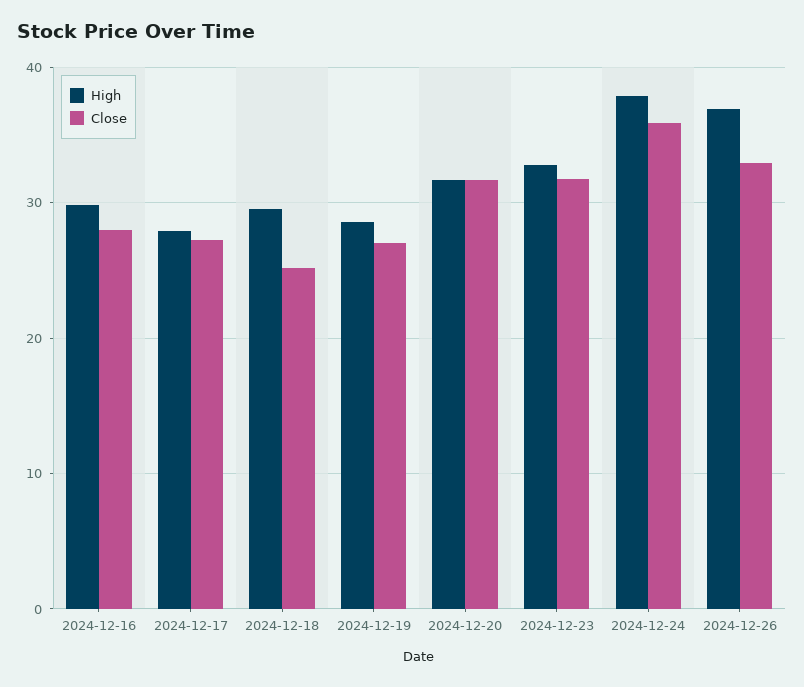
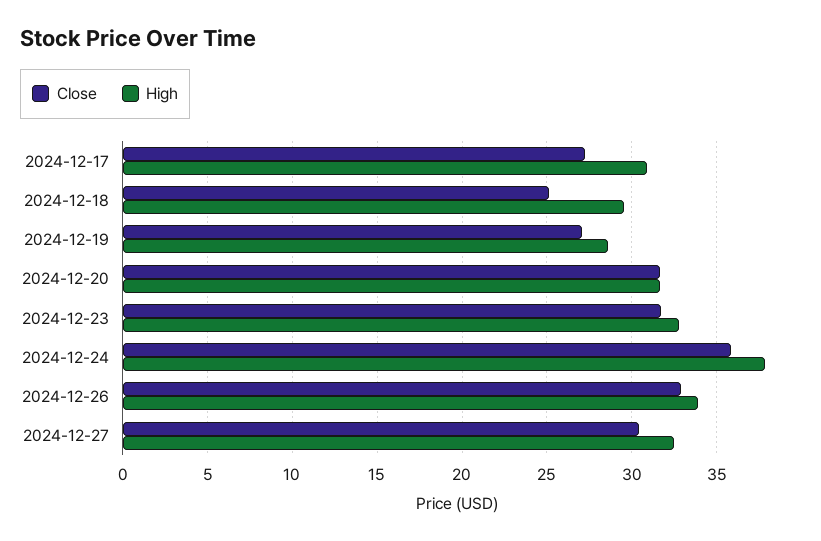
High, 2024-12-16: 30 -> none
Close, 2024-12-16: 28 -> none
High, 2024-12-17: 28 -> 31
High, 2024-12-26: 37 -> 34
Close, 2024-12-27: none -> 30.5
High, 2024-12-27: none -> 32.5

